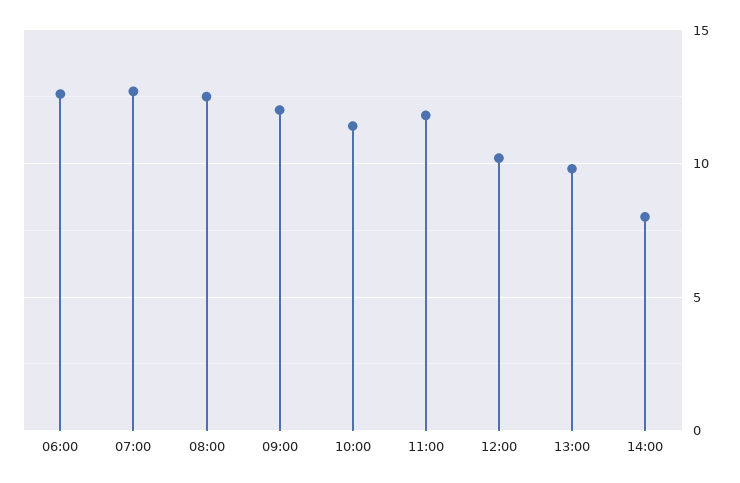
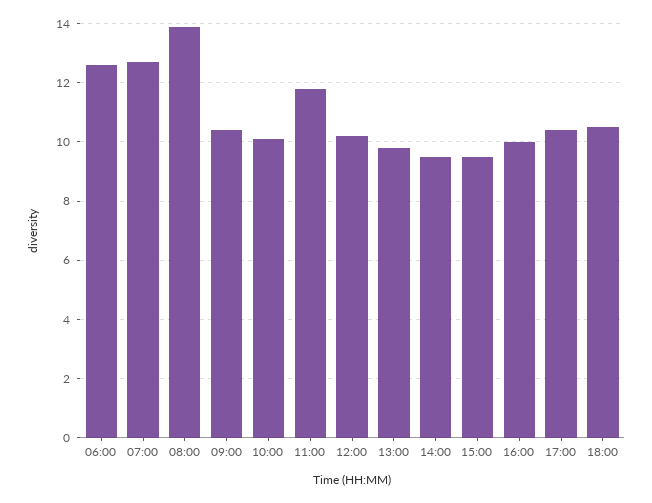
08:00: 12.5 -> 14
09:00: 12 -> 10.5
10:00: 11.5 -> 10
14:00: 8 -> 9.5
15:00: none -> 9.5
16:00: none -> 10
17:00: none -> 10.5
18:00: none -> 10.5

